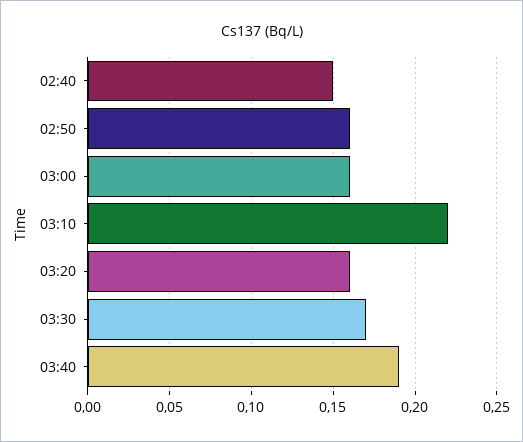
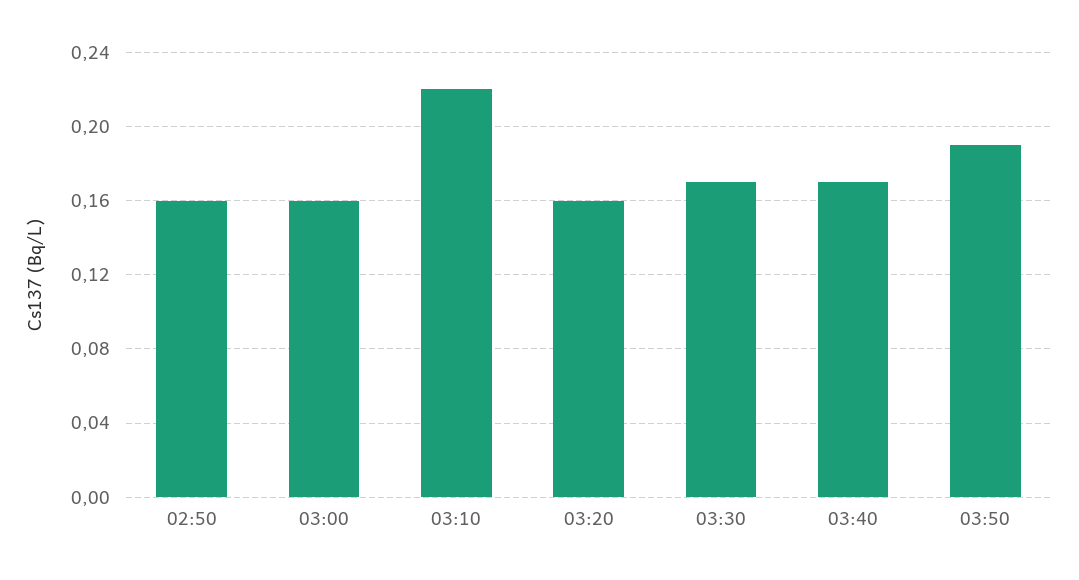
02:40: 0.15 -> none
03:40: 0.19 -> 0.17
03:50: none -> 0.19

